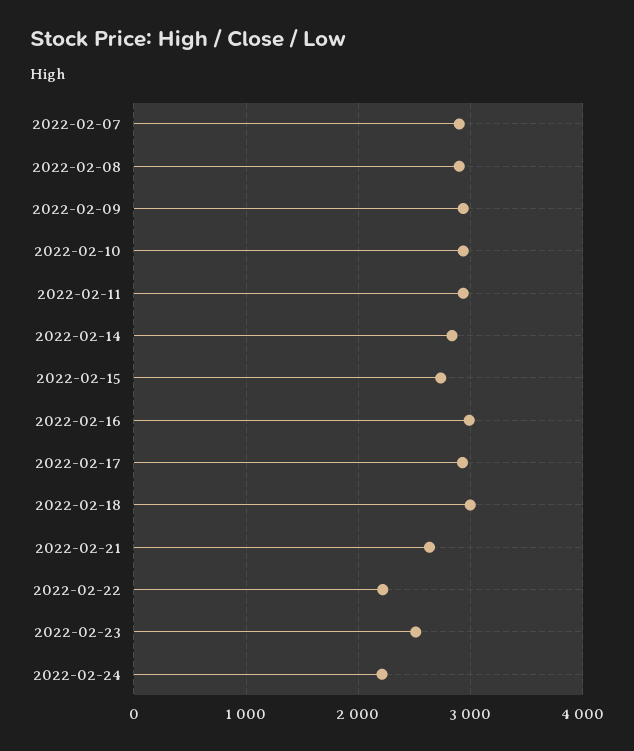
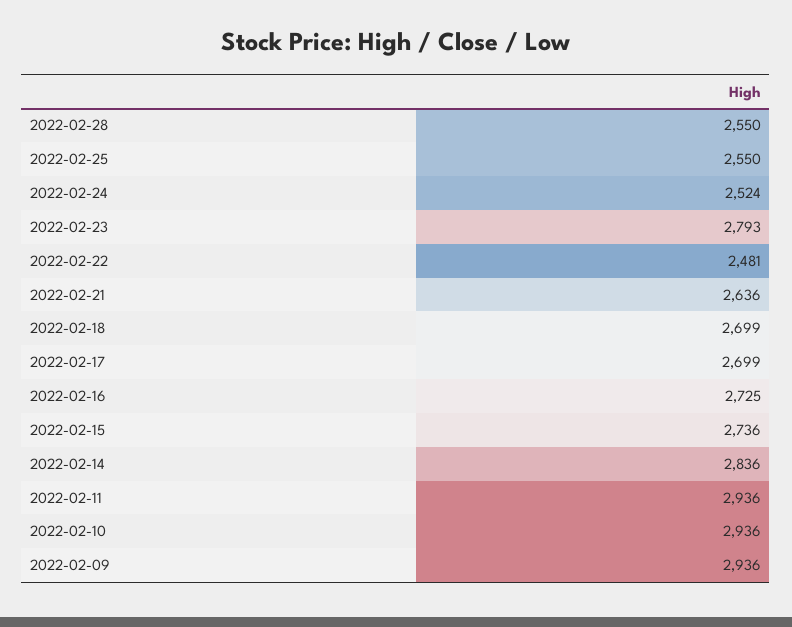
2022-02-07: 2900 -> none
2022-02-08: 2900 -> none
2022-02-16: 3000 -> 2725
2022-02-17: 2900 -> 2699
2022-02-18: 3000 -> 2699
2022-02-22: 2200 -> 2481
2022-02-23: 2500 -> 2793
2022-02-24: 2200 -> 2524
2022-02-28: none -> 2550
2022-02-25: none -> 2550

